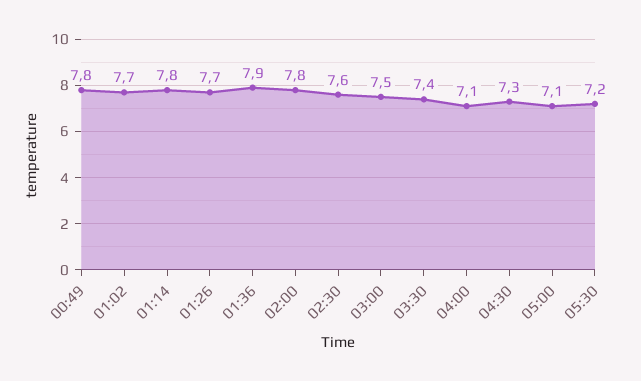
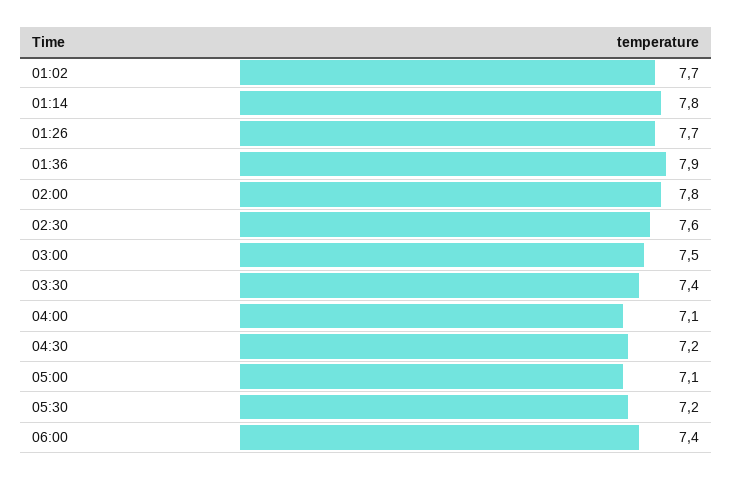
00:49: 7.8 -> none
04:30: 7.3 -> 7.2
06:00: none -> 7.4

